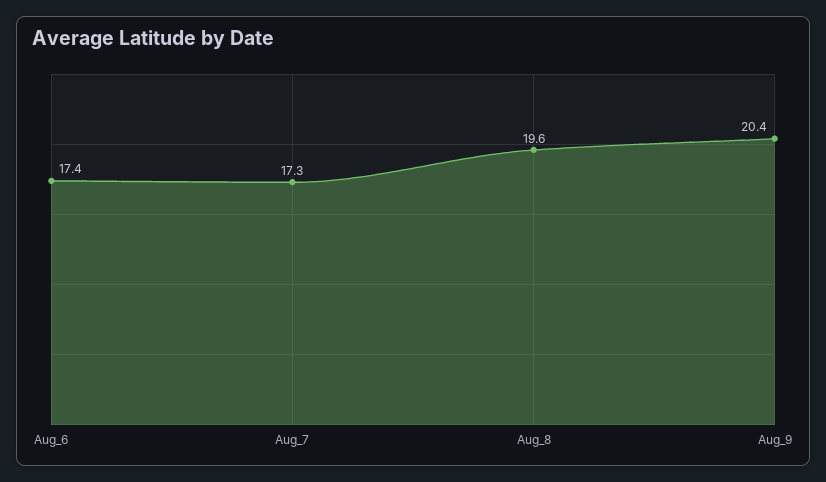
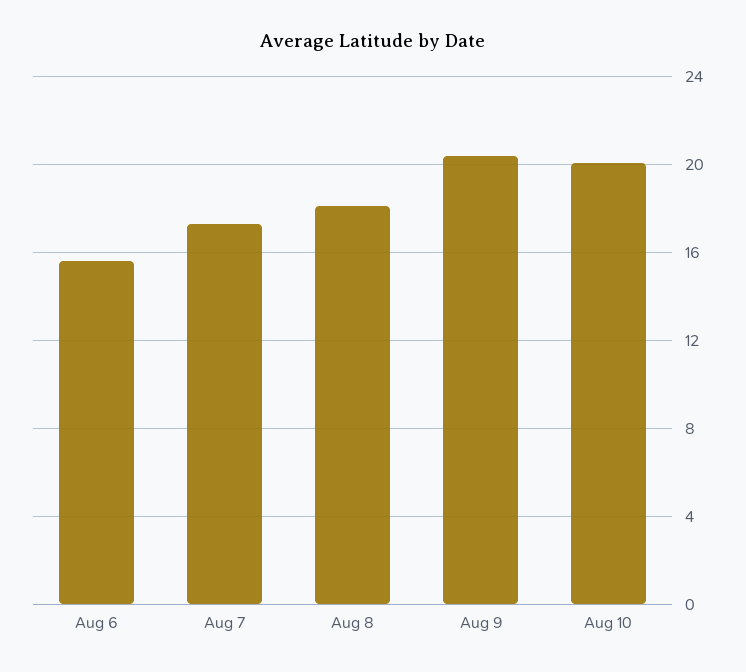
Aug_6: 17.4 -> 15.5
Aug_8: 19.6 -> 18
Aug 10: none -> 20

